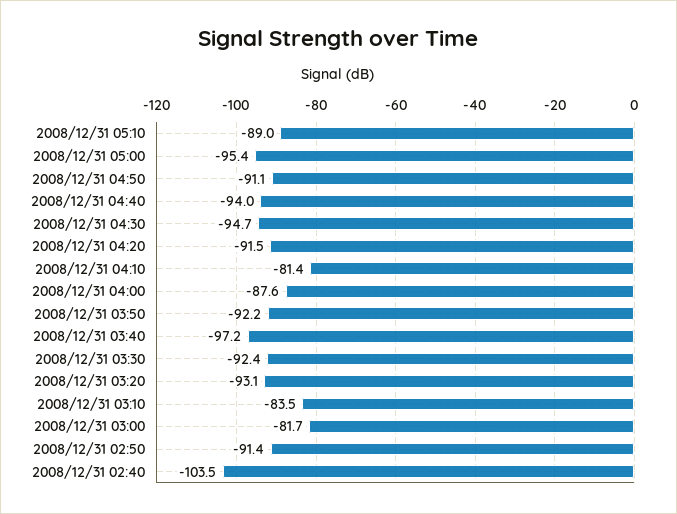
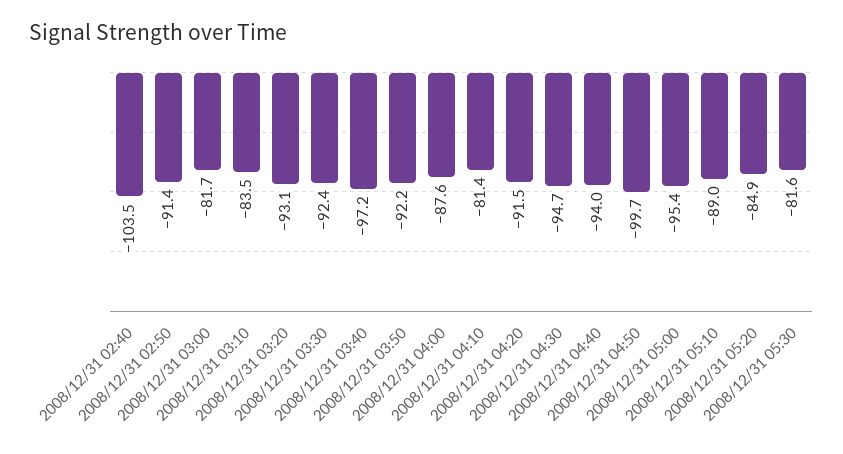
2008/12/31 04:50: -91.1 -> -99.7
2008/12/31 05:20: none -> -84.9
2008/12/31 05:30: none -> -81.6

